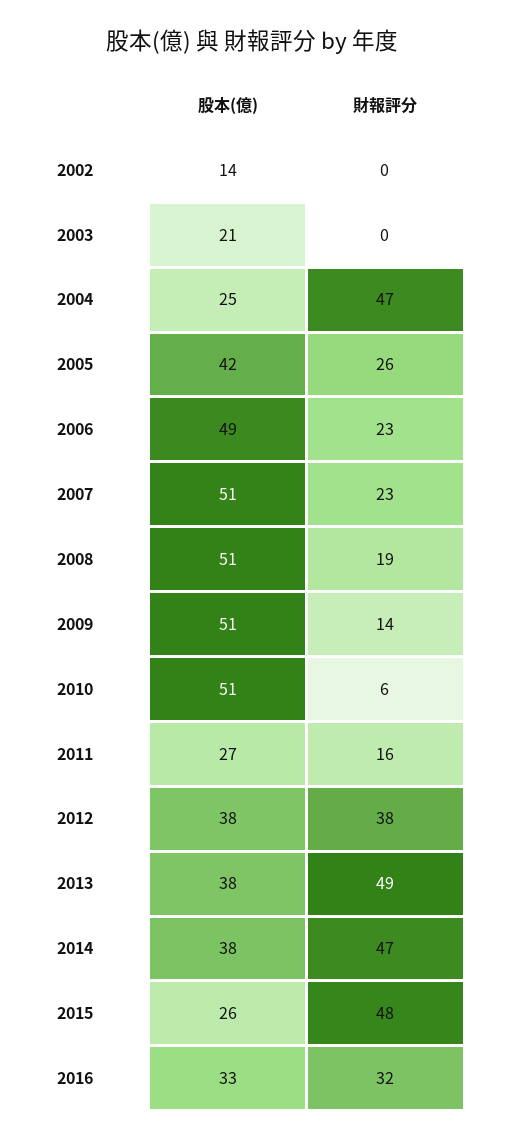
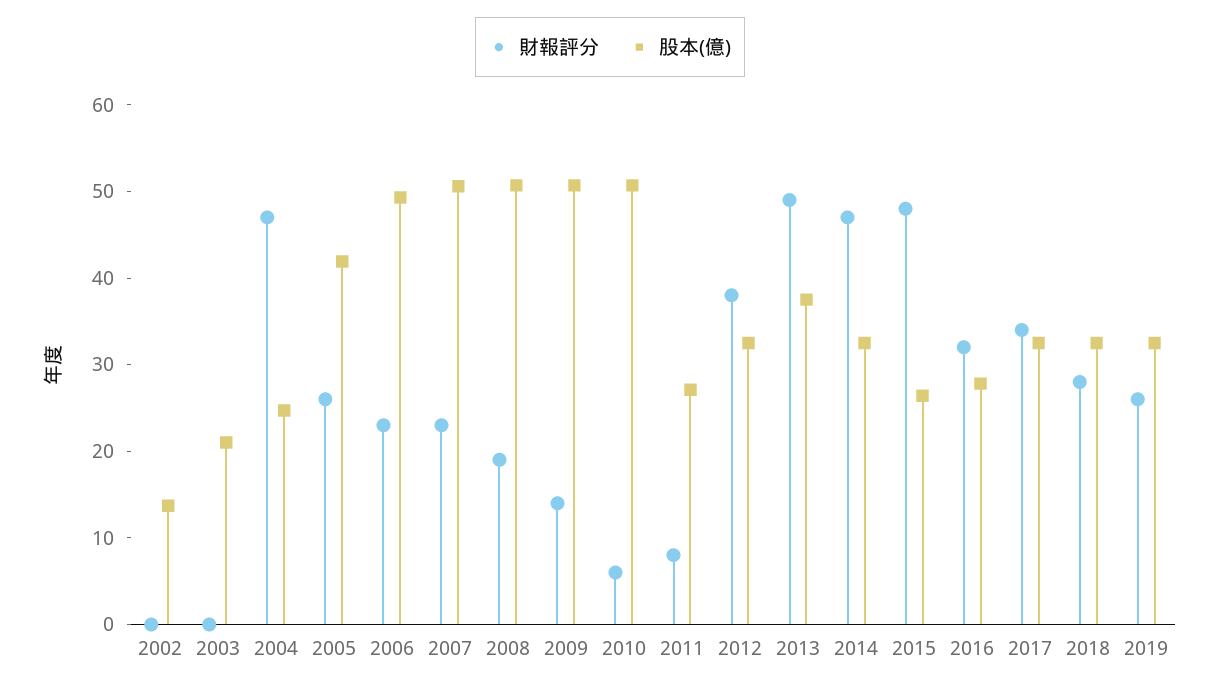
財報評分, 2011: 16 -> 8
股本(億), 2012: 38 -> 32
股本(億), 2014: 38 -> 32
股本(億), 2016: 33 -> 28
財報評分, 2017: none -> 34
股本(億), 2017: none -> 32
財報評分, 2018: none -> 28
股本(億), 2018: none -> 32
財報評分, 2019: none -> 26
股本(億), 2019: none -> 32

